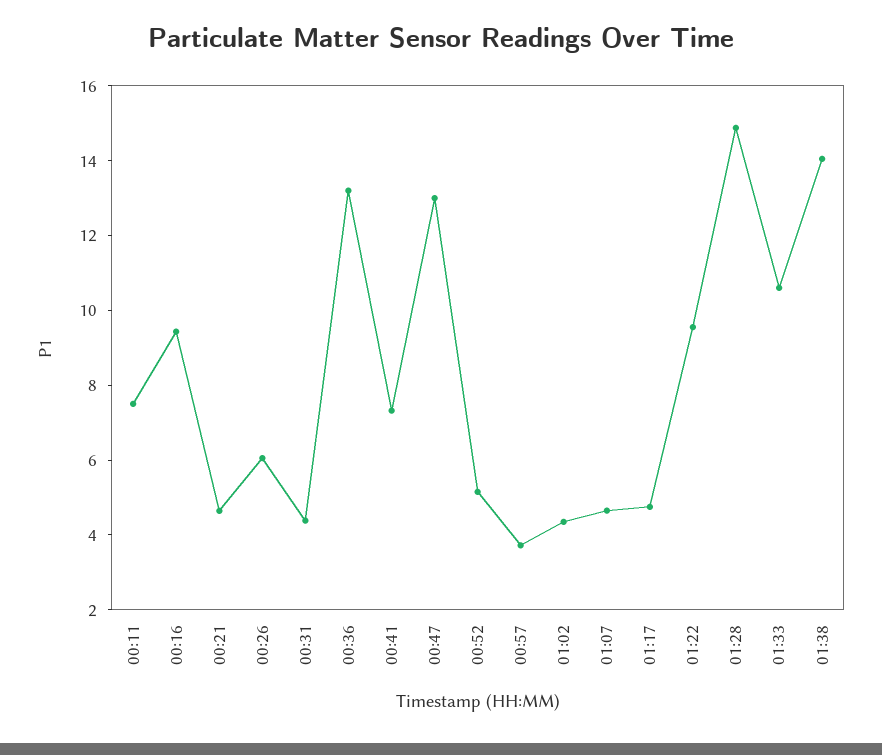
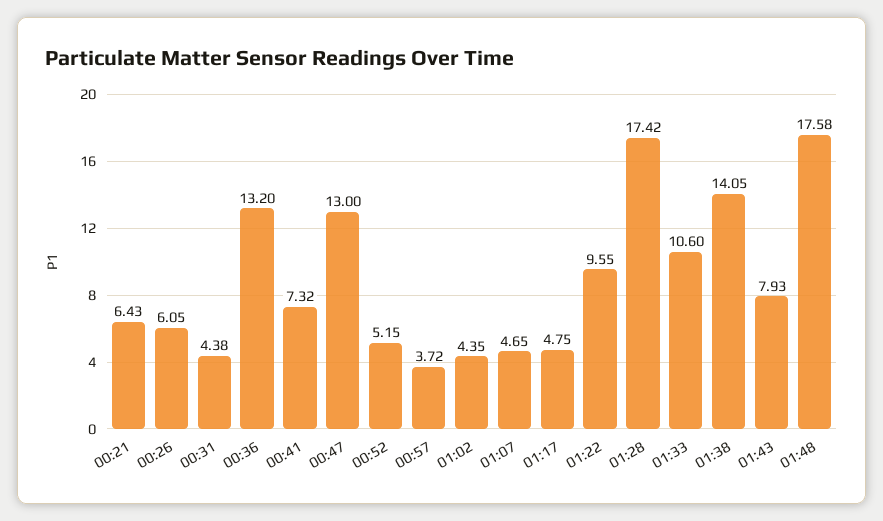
00:11: 7.5 -> none
00:16: 9.5 -> none
00:21: 4.5 -> 6.43
01:28: 15 -> 17.42
01:43: none -> 7.93
01:48: none -> 17.58

